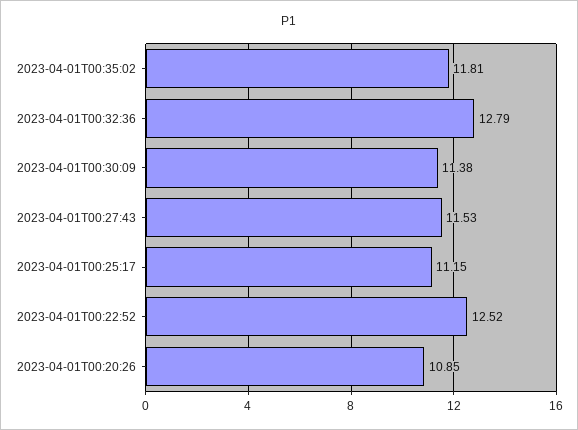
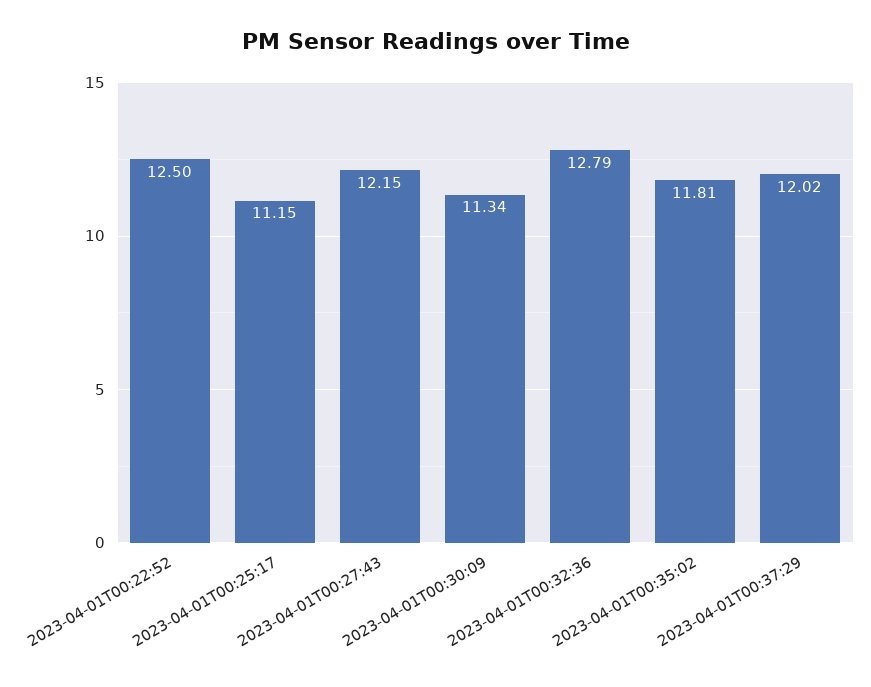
2023-04-01T00:30:09: 11.38 -> 11.34
2023-04-01T00:27:43: 11.53 -> 12.15
2023-04-01T00:22:52: 12.52 -> 12.5
2023-04-01T00:20:26: 10.85 -> none
2023-04-01T00:37:29: none -> 12.02

